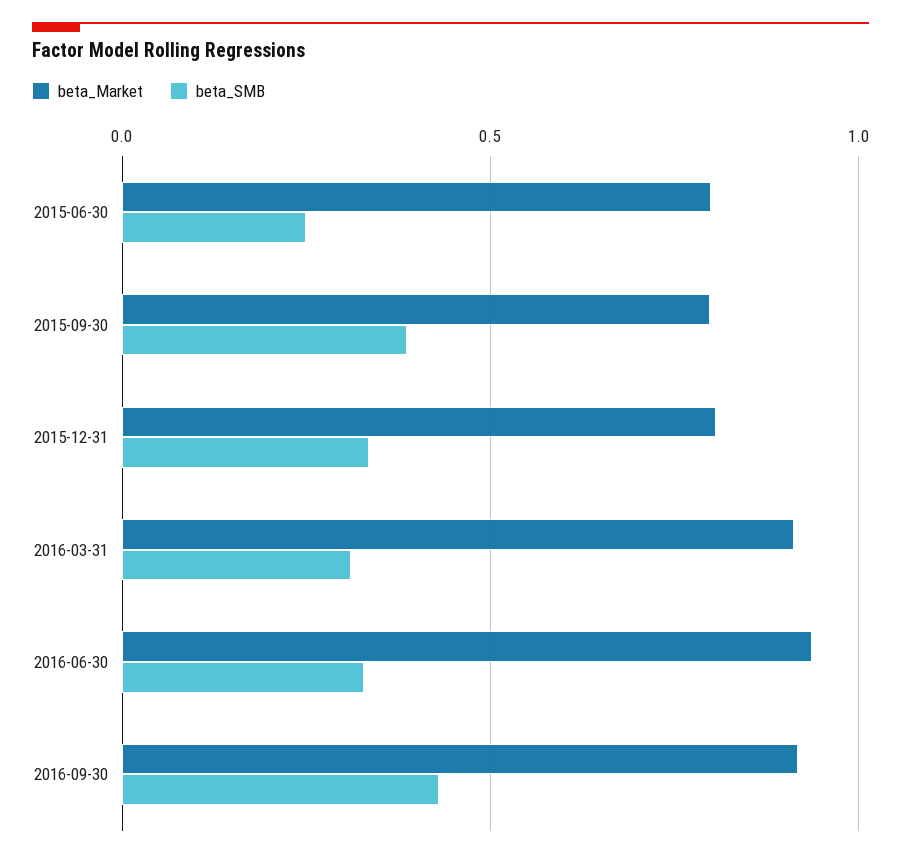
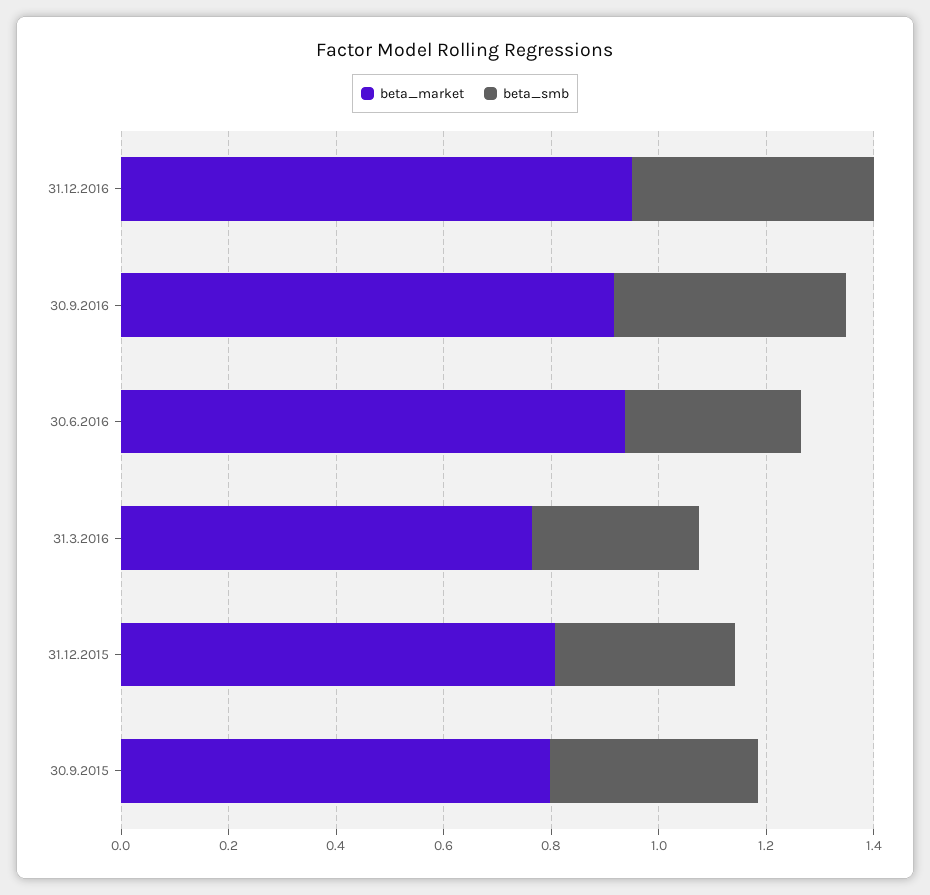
beta_Market, 2015-06-30: 0.8 -> none
beta_SMB, 2015-06-30: 0.25 -> none
beta_Market, 2016-03-31: 0.9 -> 0.75
beta_Market, 31.12.2016: none -> 0.95
beta_SMB, 31.12.2016: none -> 0.45

